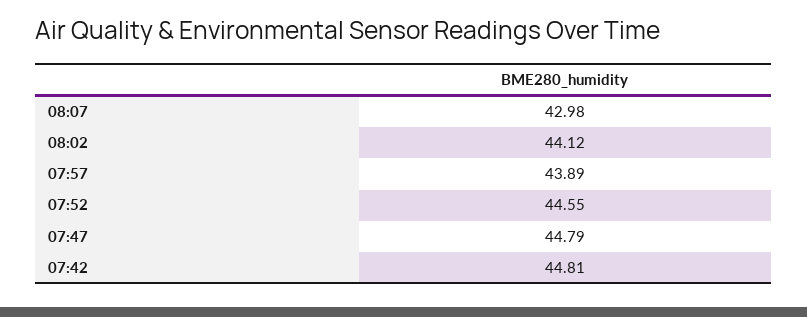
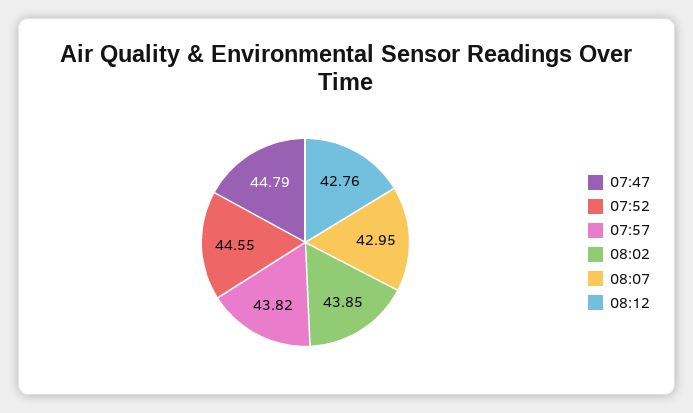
08:07: 42.98 -> 42.95
08:02: 44.12 -> 43.85
07:57: 43.89 -> 43.82
07:42: 44.81 -> none
08:12: none -> 42.76

